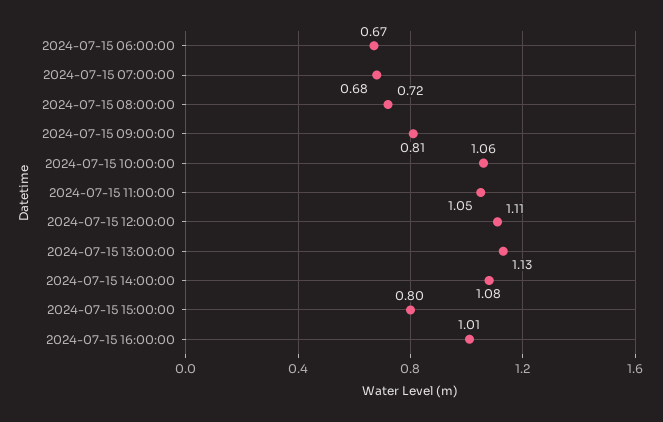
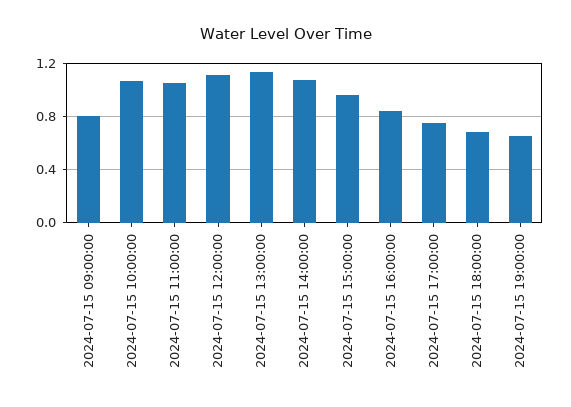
2024-07-15 06:00:00: 0.67 -> none
2024-07-15 07:00:00: 0.68 -> none
2024-07-15 08:00:00: 0.72 -> none
2024-07-15 15:00:00: 0.8 -> 0.95
2024-07-15 16:00:00: 1.01 -> 0.85
2024-07-15 17:00:00: none -> 0.75
2024-07-15 18:00:00: none -> 0.7
2024-07-15 19:00:00: none -> 0.65

